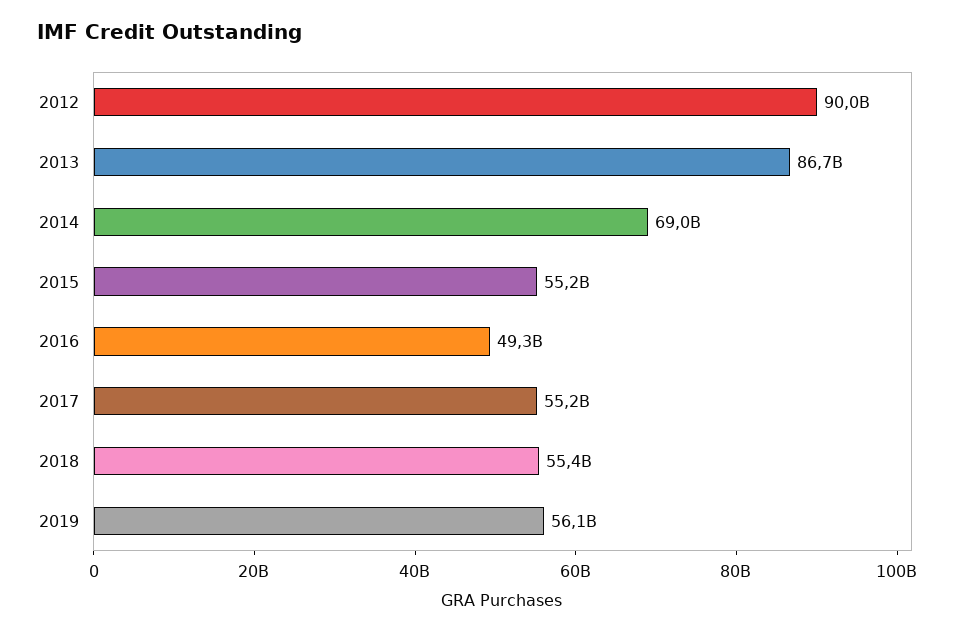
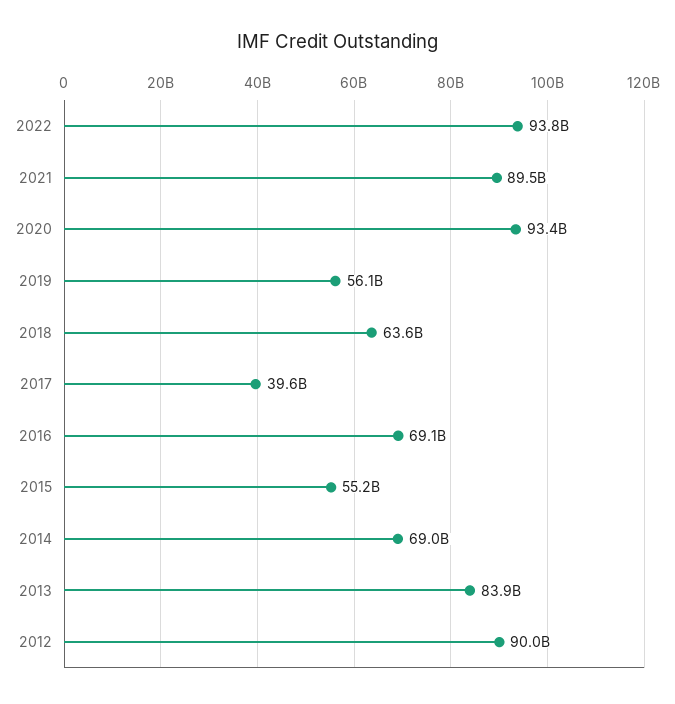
2013: 86700000000 -> 83900000000
2016: 49300000000 -> 69100000000
2017: 55200000000 -> 39600000000
2018: 55400000000 -> 63600000000
2022: none -> 93800000000
2021: none -> 89500000000
2020: none -> 93400000000

